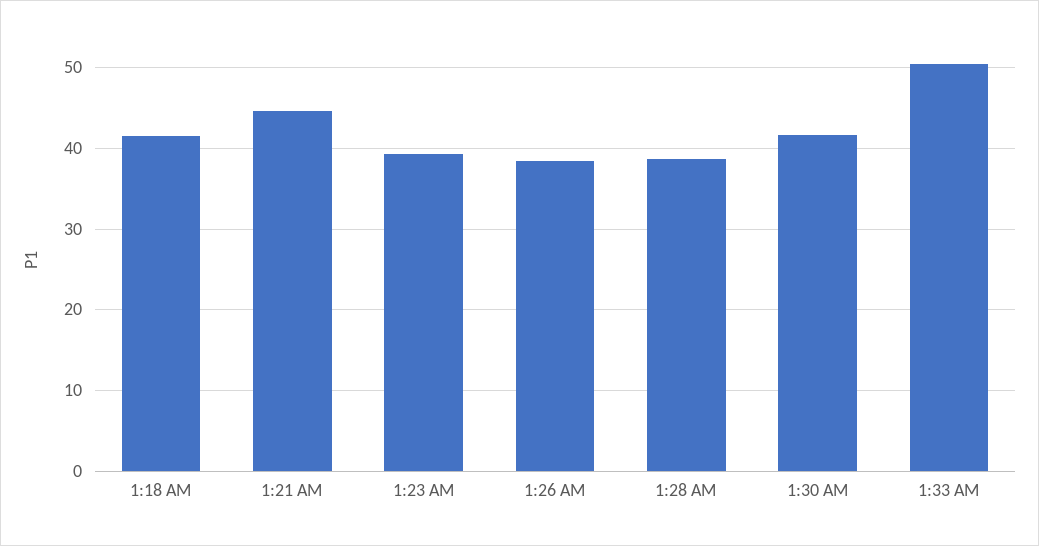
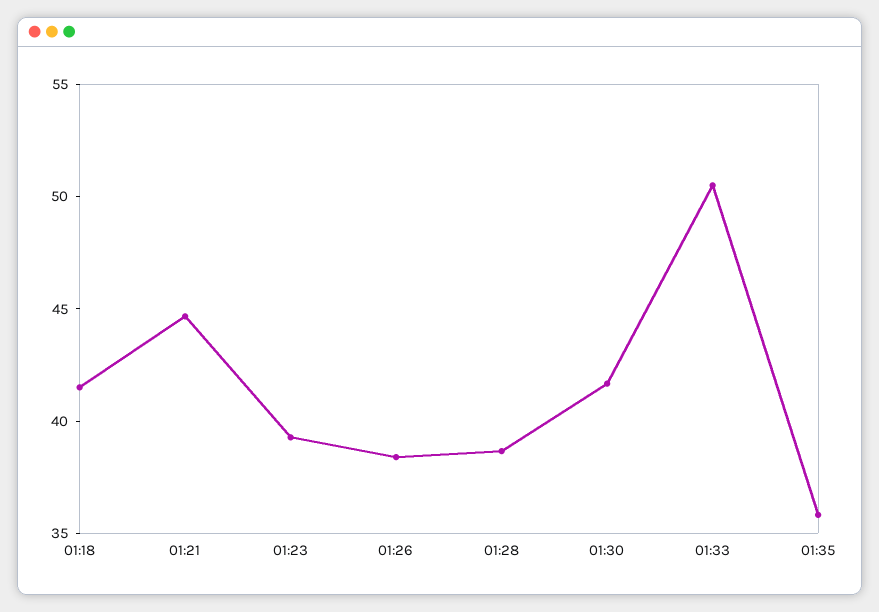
01:35: none -> 36

